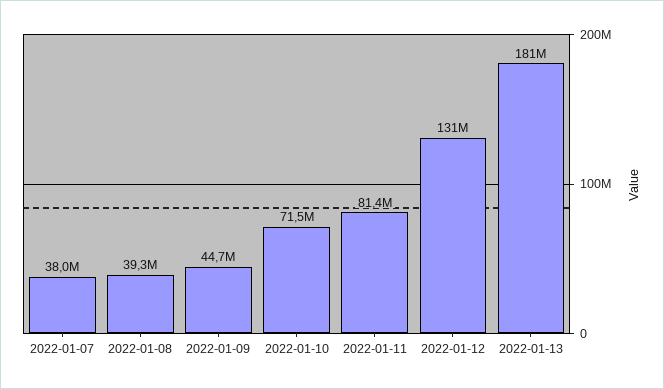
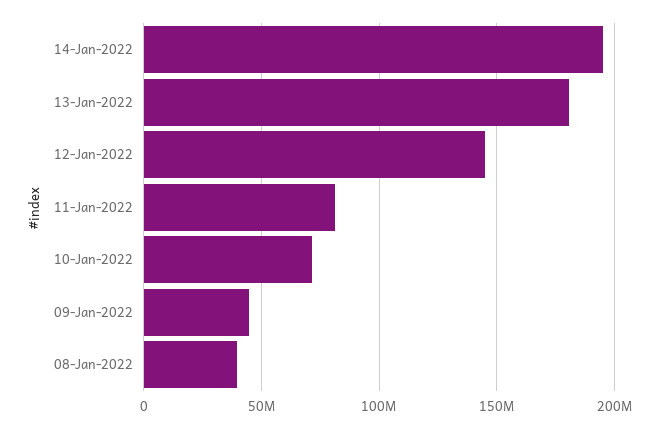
2022-01-07: 38000000 -> none
2022-01-12: 131000000 -> 145000000
14-Jan-2022: none -> 195000000

